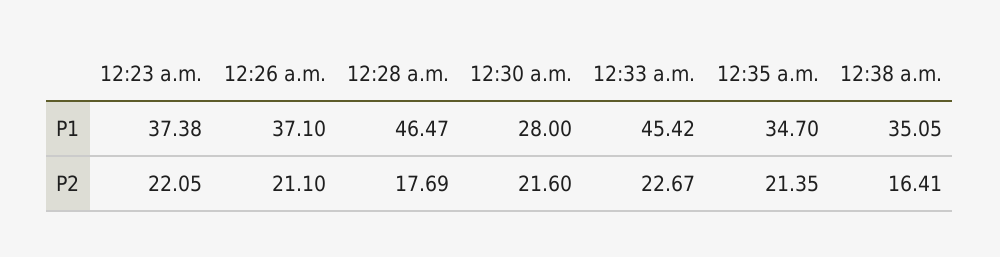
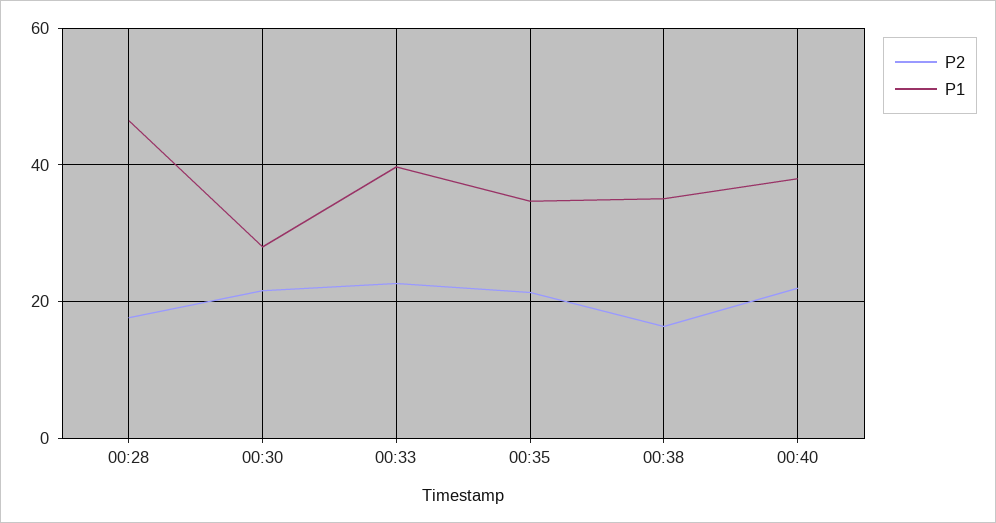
P1, 12:23 a.m.: 37.38 -> none
P1, 12:26 a.m.: 37.1 -> none
P1, 12:33 a.m.: 45.42 -> 40
P2, 12:23 a.m.: 22.05 -> none
P2, 12:26 a.m.: 21.1 -> none
P2, 00:40: none -> 22
P1, 00:40: none -> 38

